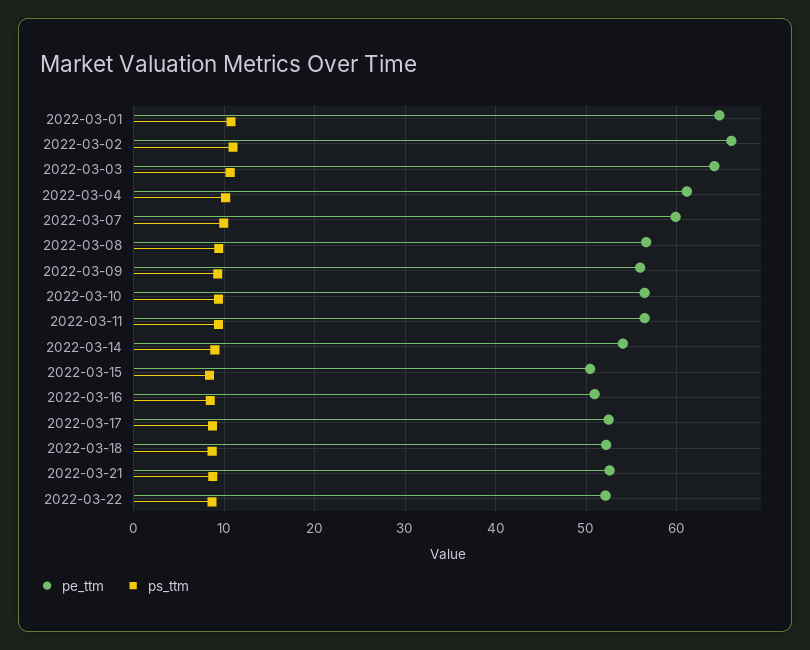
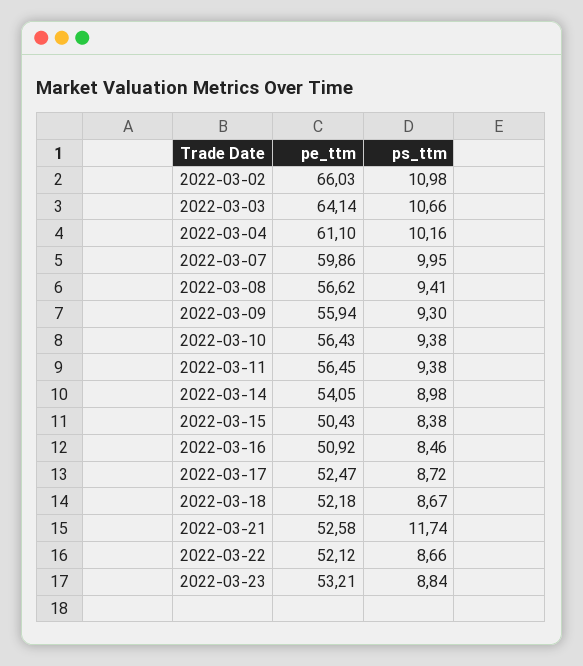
pe_ttm, 2022-03-01: 65 -> none
ps_ttm, 2022-03-01: 11 -> none
ps_ttm, 2022-03-21: 9 -> 11.74
pe_ttm, 2022-03-23: none -> 53.21
ps_ttm, 2022-03-23: none -> 8.84

